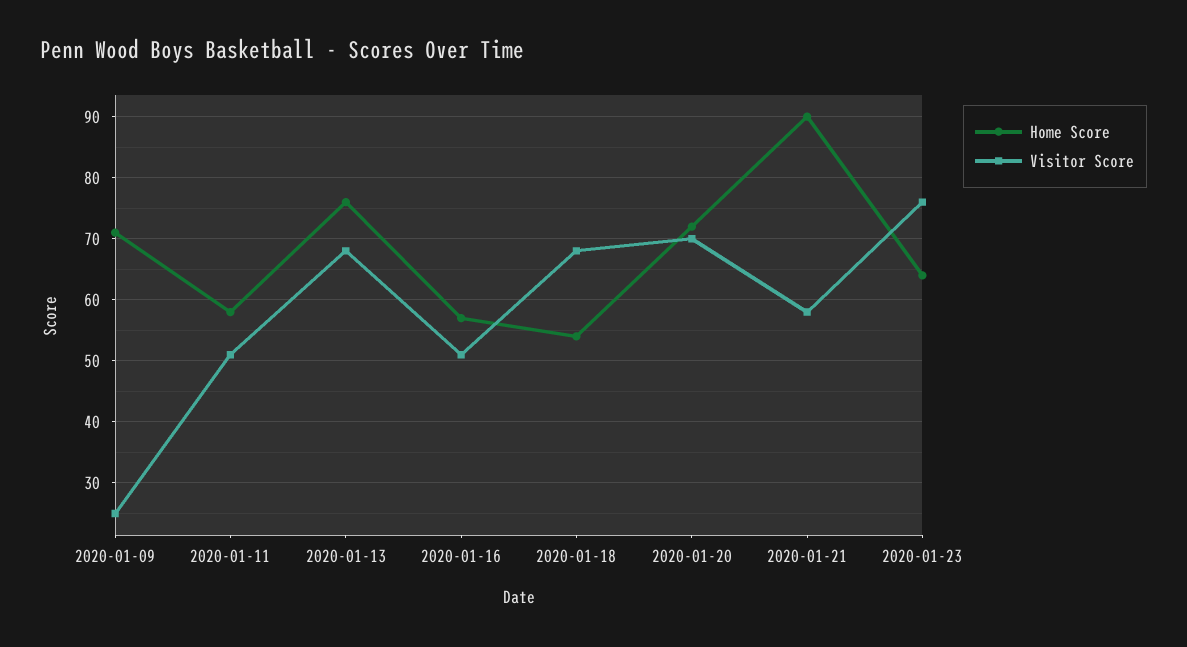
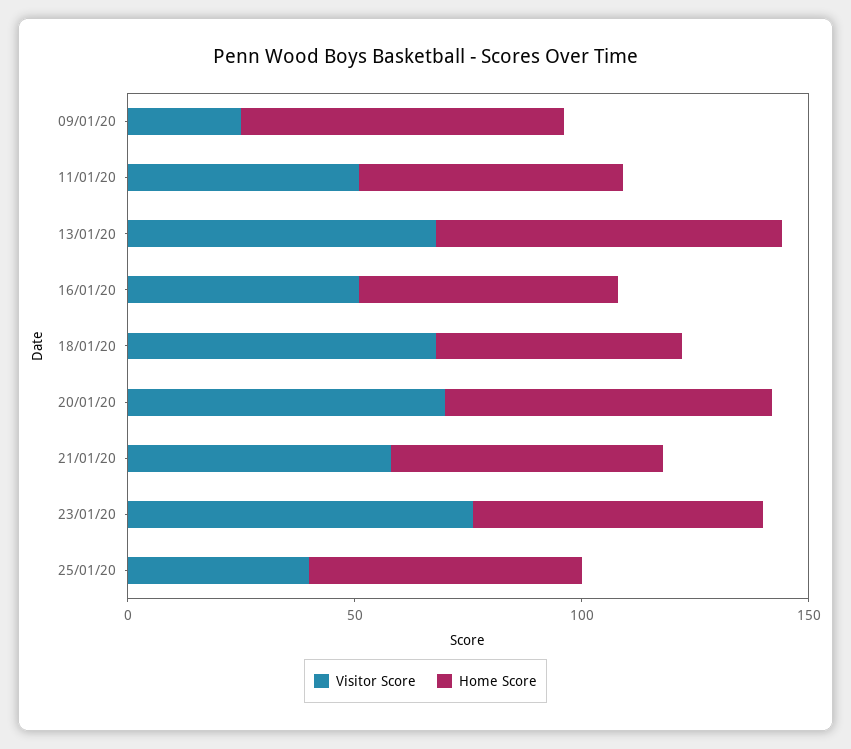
Home Score, 2020-01-21: 90 -> 60
Visitor Score, 25/01/20: none -> 40
Home Score, 25/01/20: none -> 60

